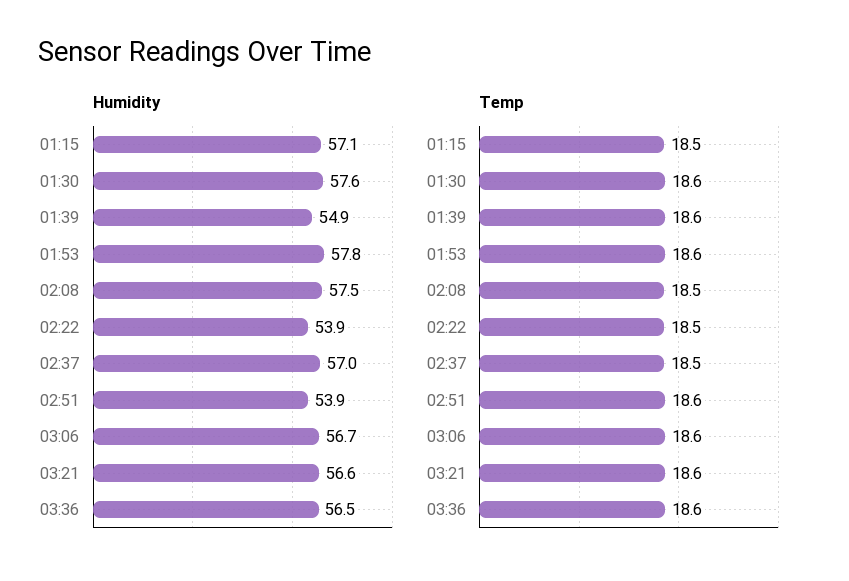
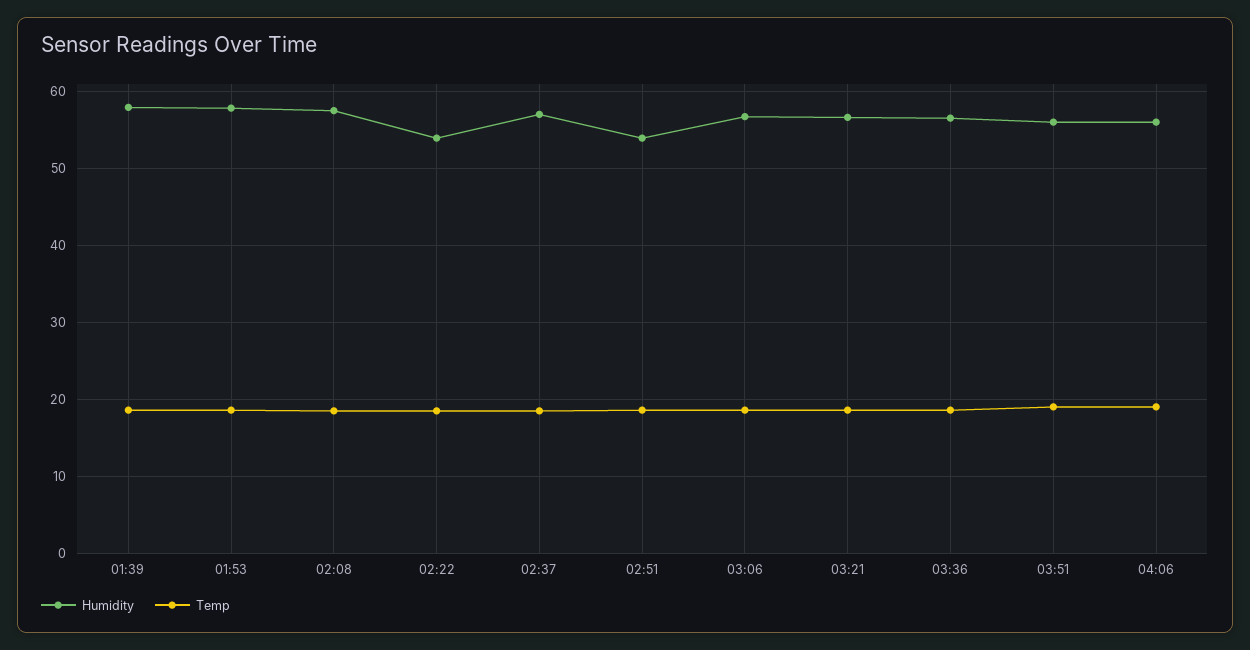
Humidity, 01:15: 57.1 -> none
Humidity, 01:30: 57.6 -> none
Humidity, 01:39: 54.9 -> 58
Temp, 01:15: 18.5 -> none
Temp, 01:30: 18.6 -> none
Humidity, 03:51: none -> 56
Temp, 03:51: none -> 19
Humidity, 04:06: none -> 56
Temp, 04:06: none -> 19

